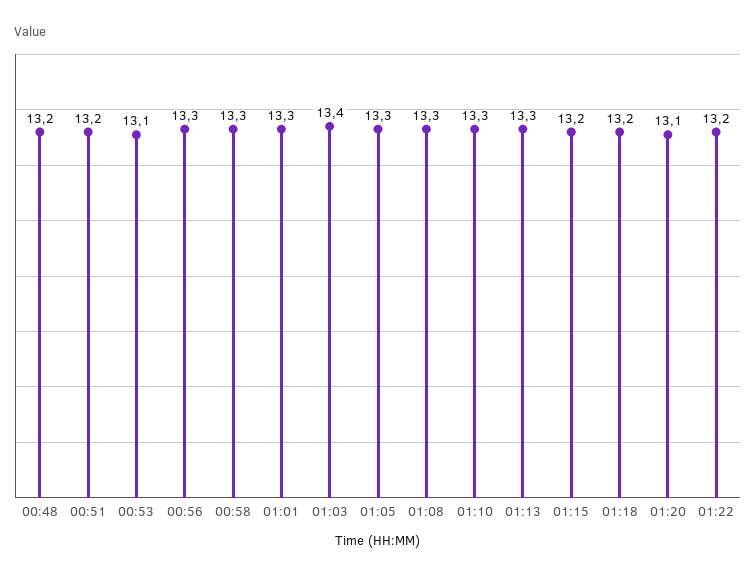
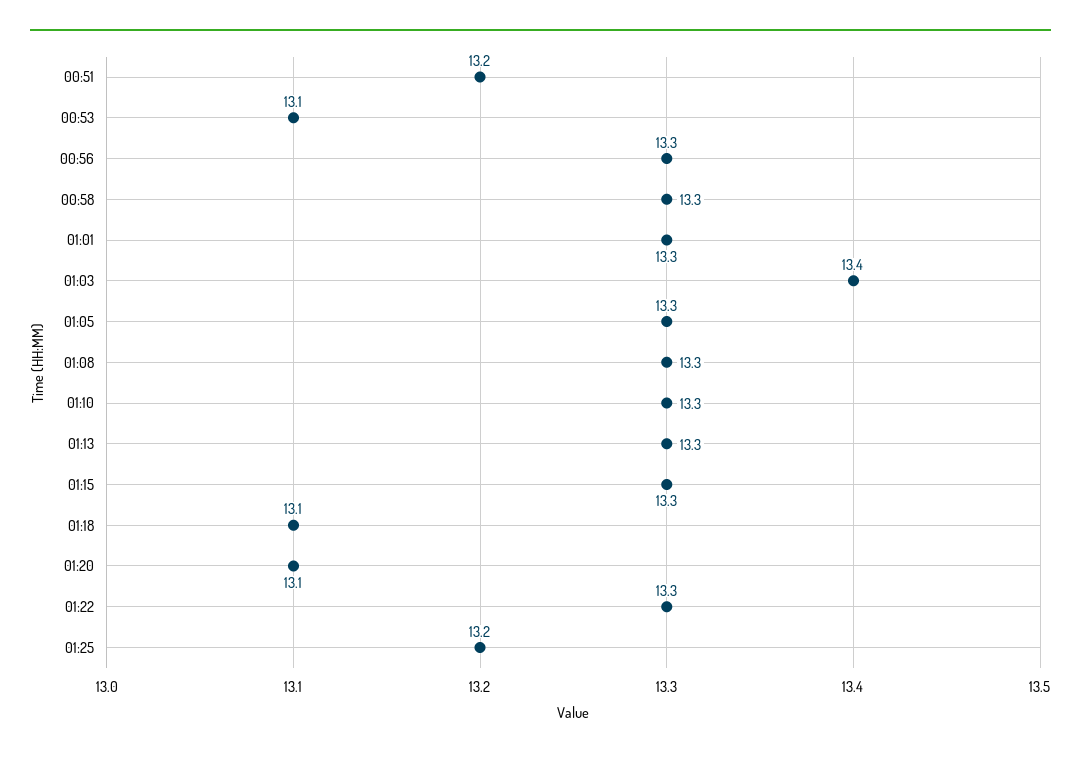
00:48: 13.2 -> none
01:15: 13.2 -> 13.3
01:18: 13.2 -> 13.1
01:22: 13.2 -> 13.3
01:25: none -> 13.2

